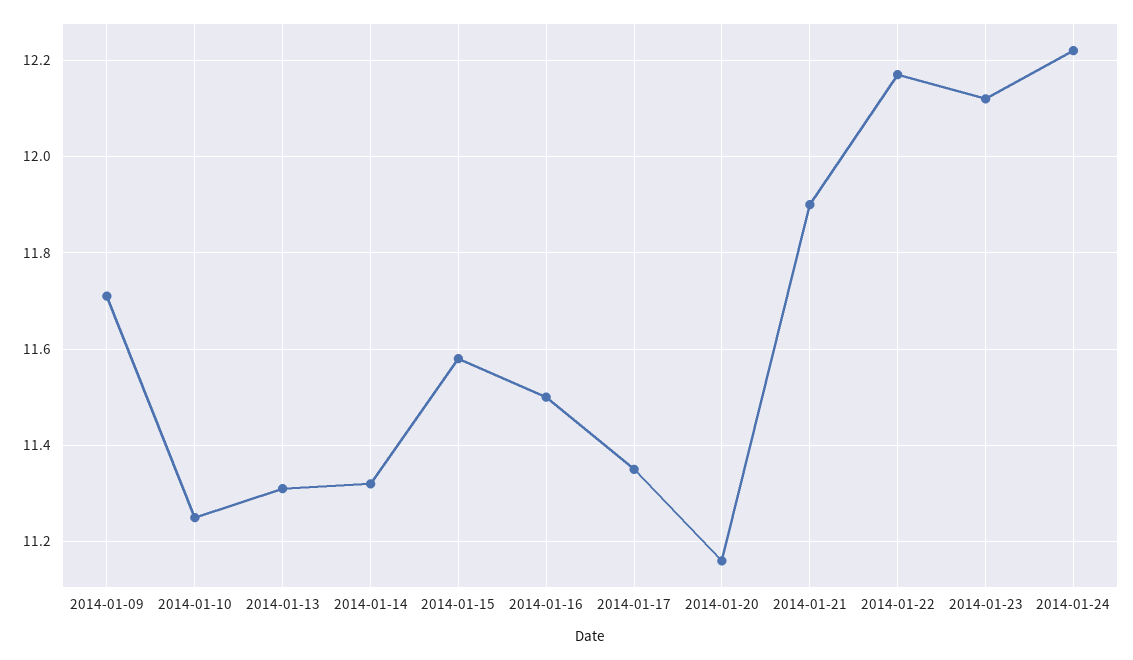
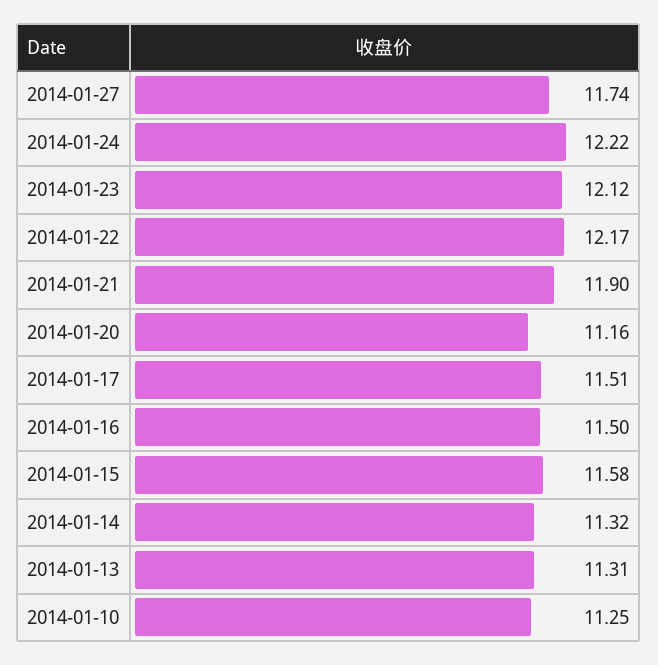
2014-01-09: 11.7 -> none
2014-01-17: 11.35 -> 11.51
2014-01-27: none -> 11.74

